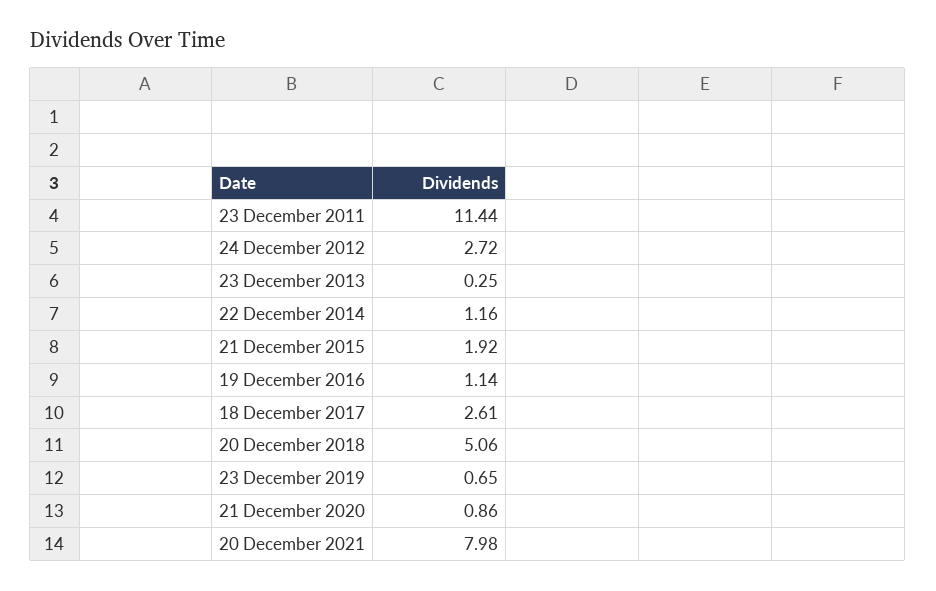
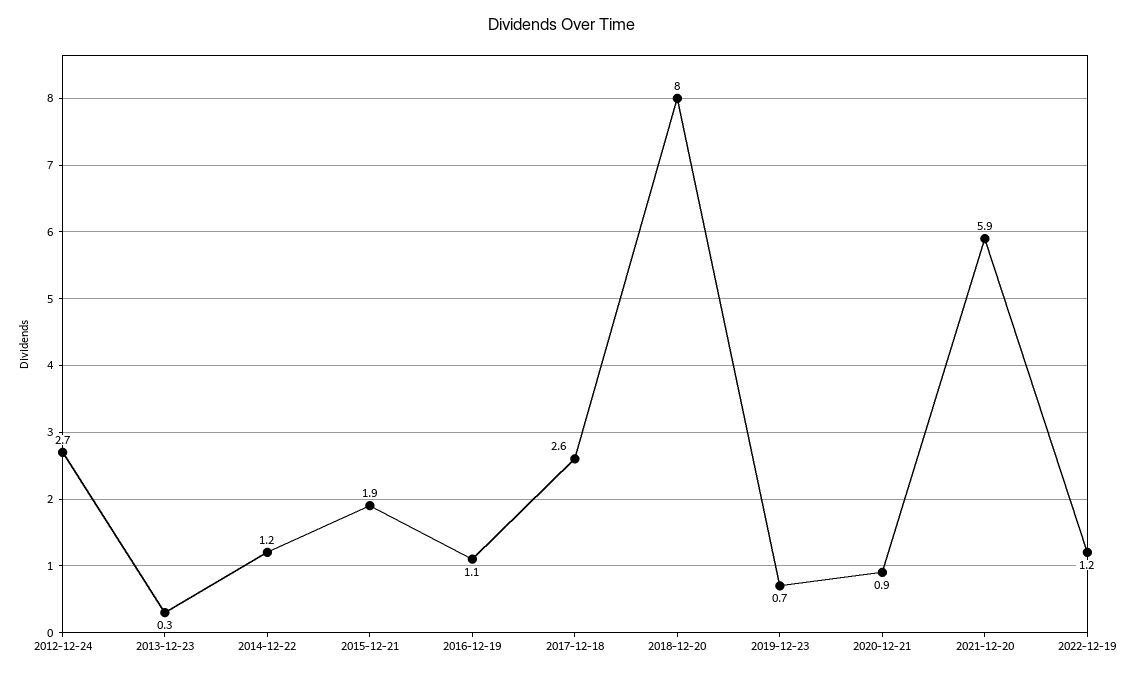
23 December 2011: 11.44 -> none
20 December 2018: 5.06 -> 8
20 December 2021: 7.98 -> 5.9
2022-12-19: none -> 1.2

